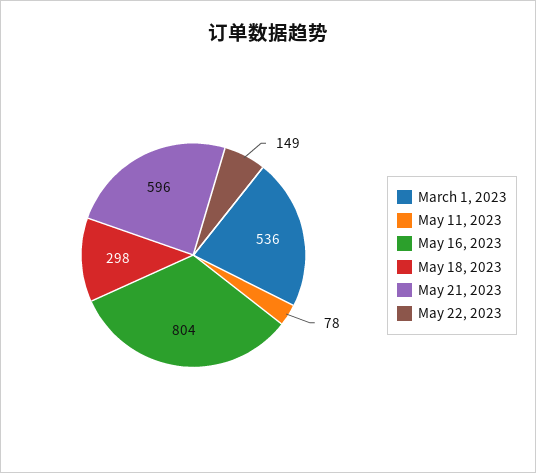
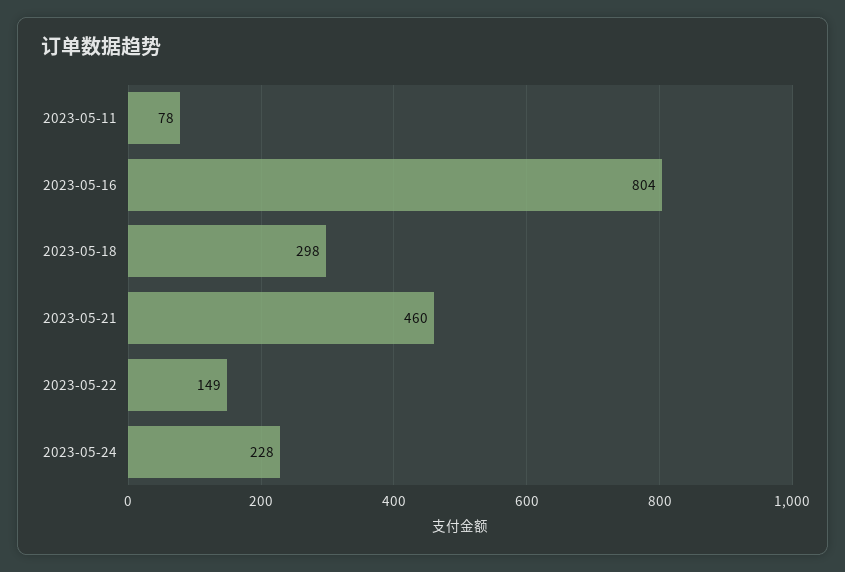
March 1, 2023: 536 -> none
May 21, 2023: 596 -> 460
2023-05-24: none -> 228

